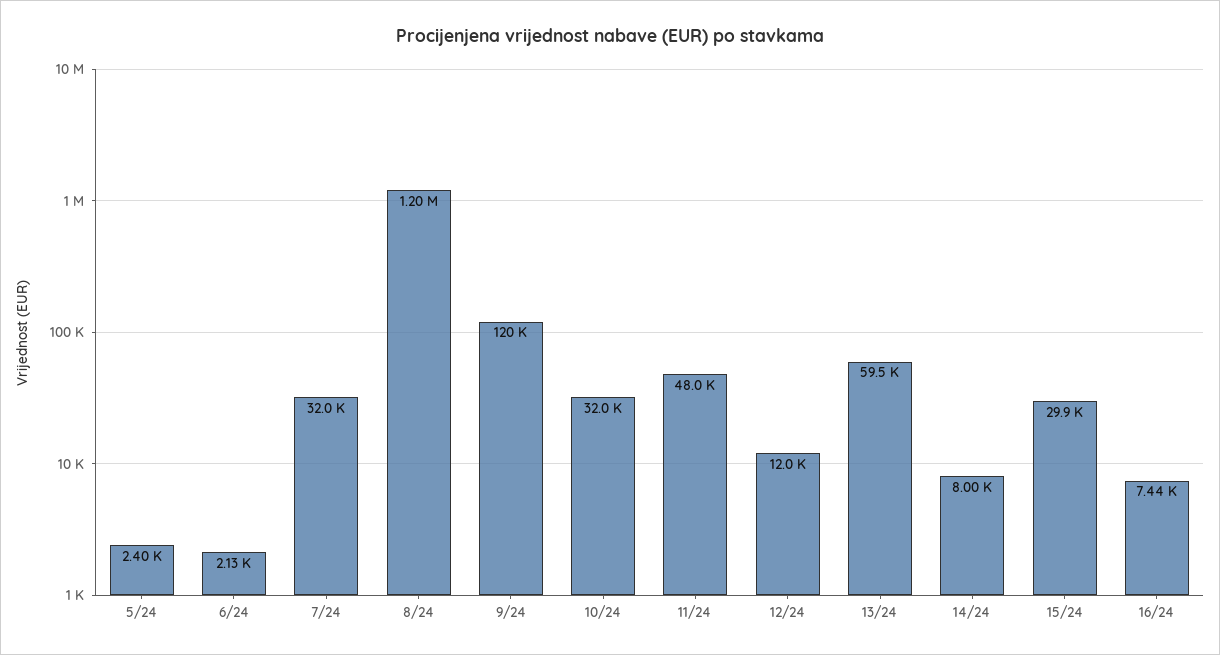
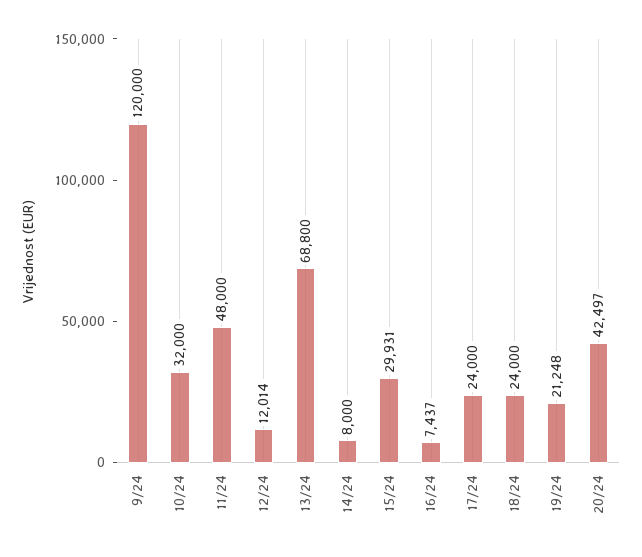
5/24: 2400 -> none
6/24: 2130 -> none
7/24: 32000 -> none
8/24: 1200000 -> none
13/24: 59500 -> 68800
17/24: none -> 24000
18/24: none -> 24000
19/24: none -> 21248
20/24: none -> 42497

